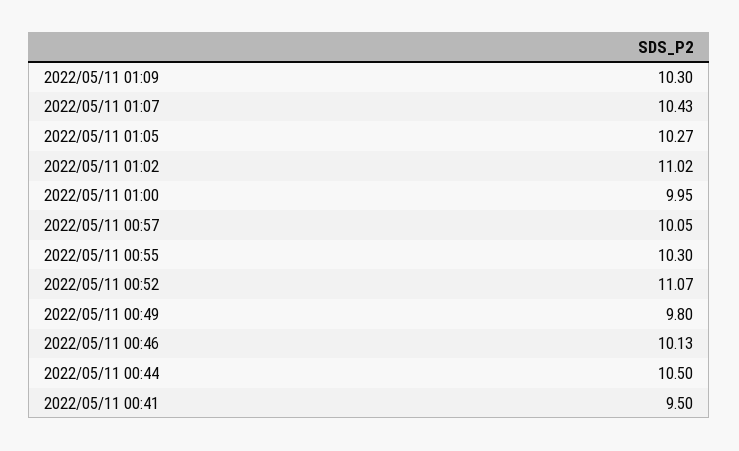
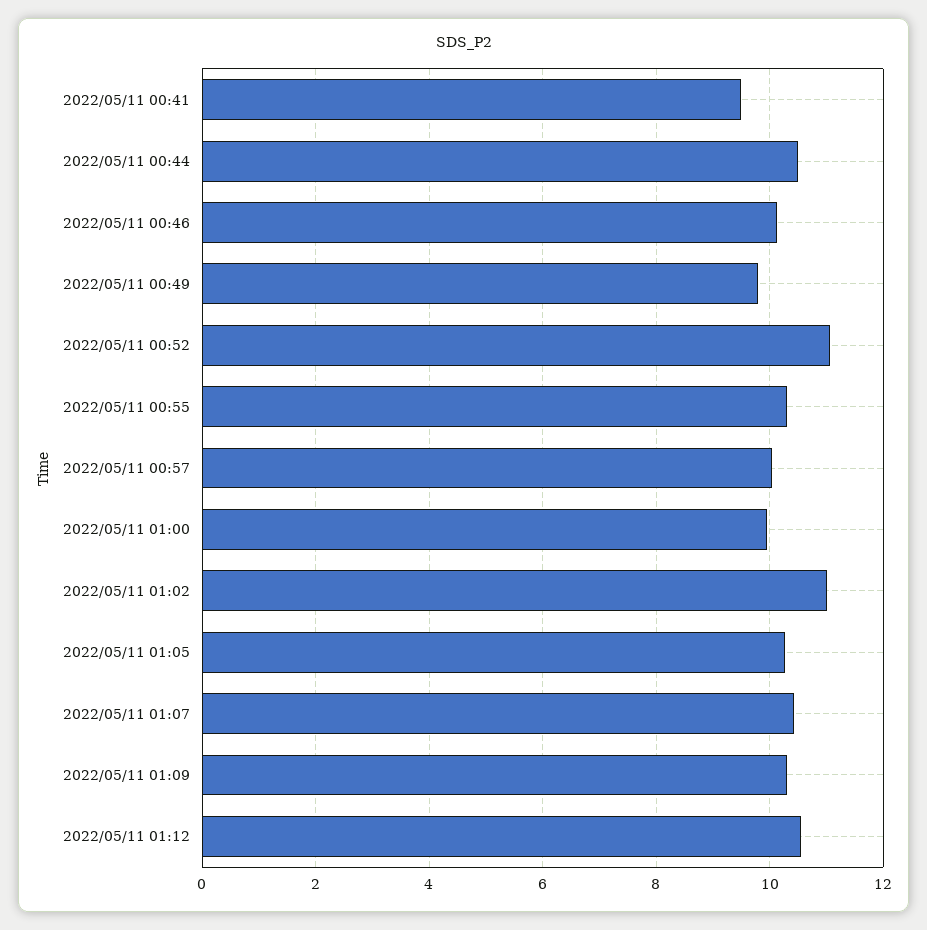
2022/05/11 01:12: none -> 10.6

